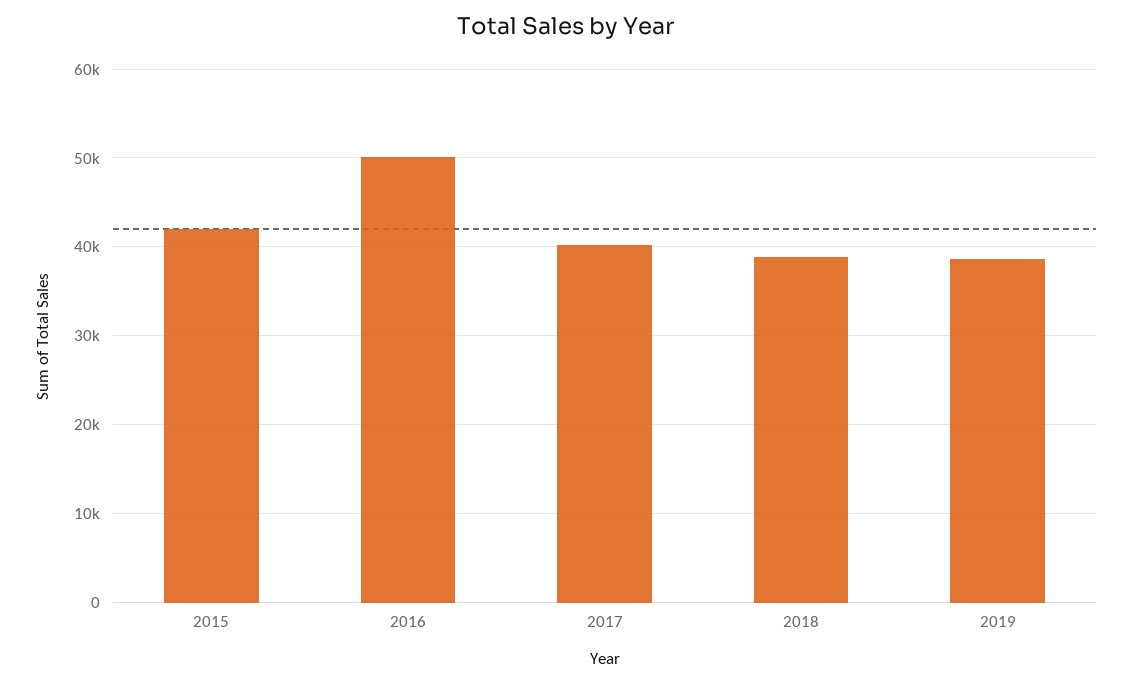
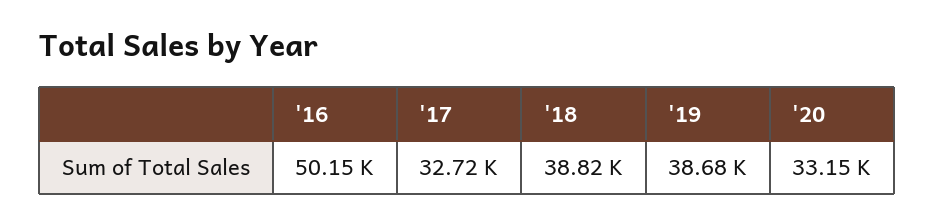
2015: 42000 -> none
2017: 40000 -> 32720
'20: none -> 33150

